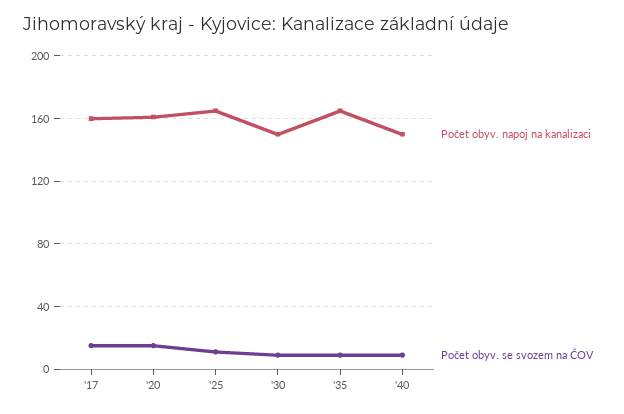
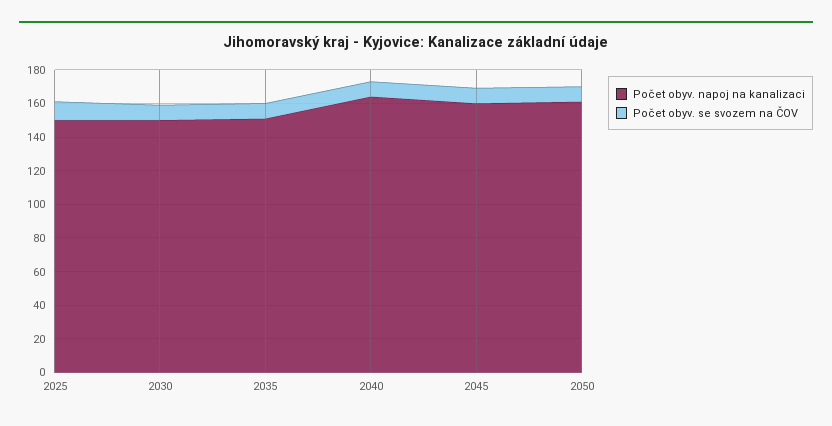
Počet obyv. napoj na kanalizaci, '17: 160 -> none
Počet obyv. se svozem na ČOV, '17: 15 -> none
Počet obyv. napoj na kanalizaci, '20: 160 -> none
Počet obyv. se svozem na ČOV, '20: 15 -> none
Počet obyv. napoj na kanalizaci, '25: 165 -> 150
Počet obyv. napoj na kanalizaci, '35: 165 -> 150
Počet obyv. napoj na kanalizaci, '40: 150 -> 165
Počet obyv. napoj na kanalizaci, 2045: none -> 160
Počet obyv. se svozem na ČOV, 2045: none -> 10
Počet obyv. napoj na kanalizaci, 2050: none -> 160
Počet obyv. se svozem na ČOV, 2050: none -> 10

